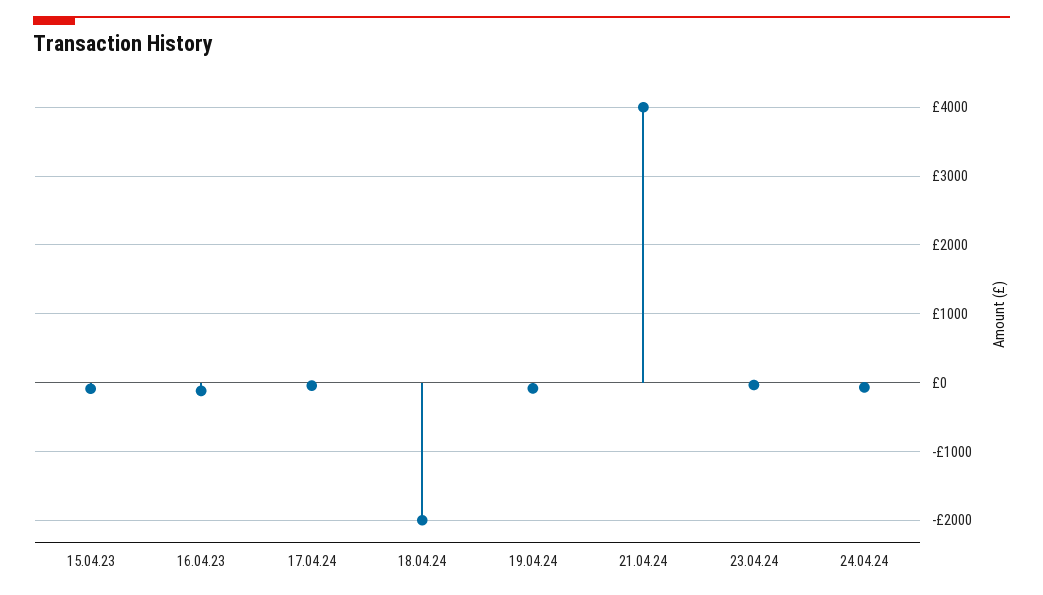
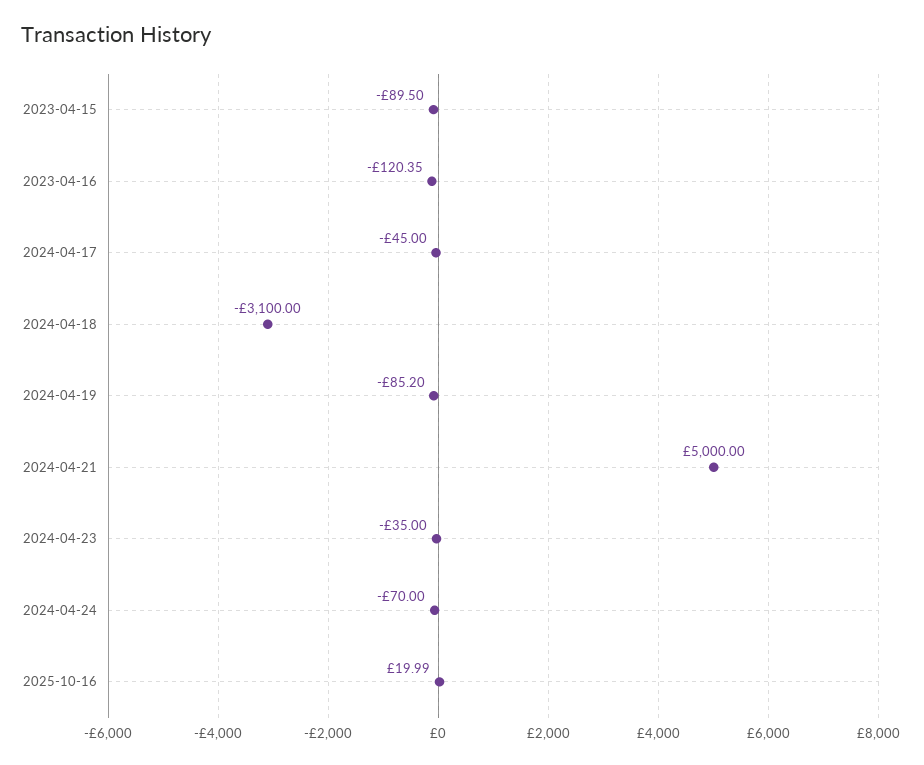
18.04.24: -2000 -> -3100
21.04.24: 4000 -> 5000
2025-10-16: none -> 19.99

